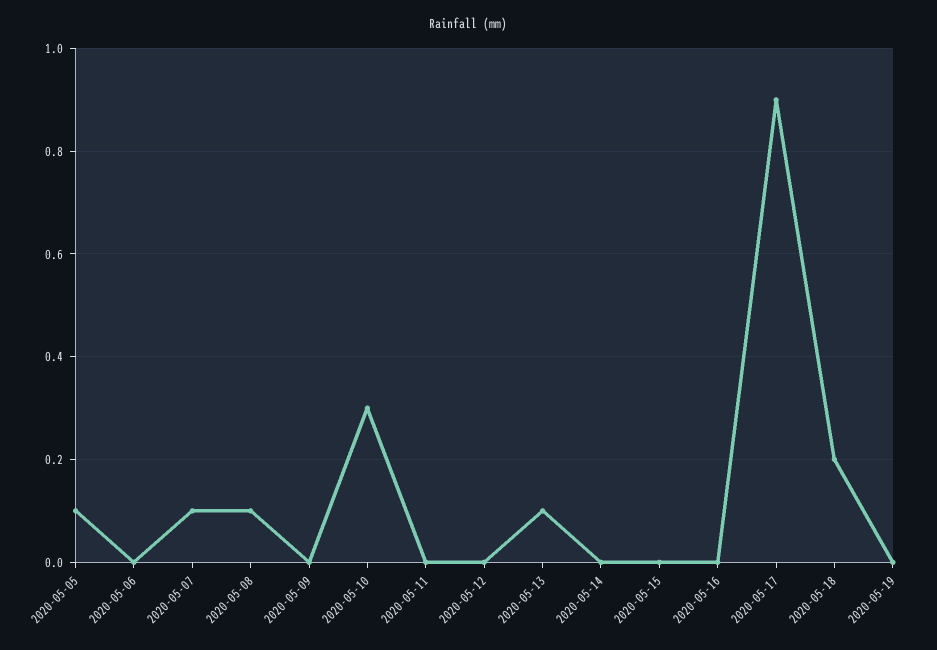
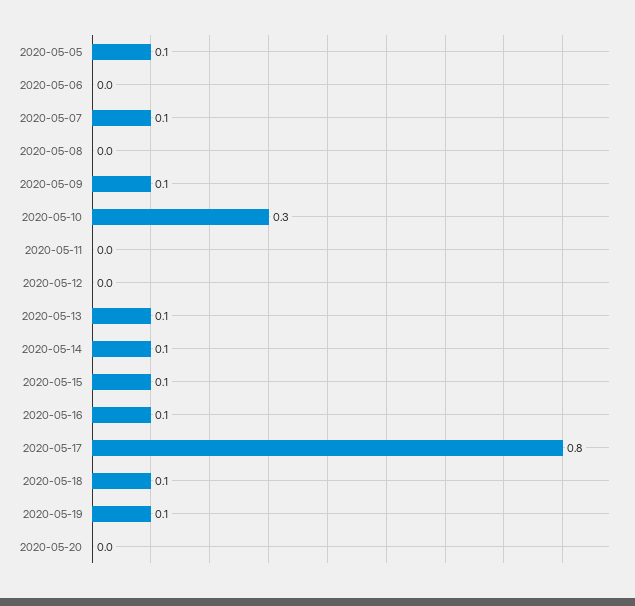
2020-05-08: 0.1 -> 0
2020-05-09: 0 -> 0.1
2020-05-14: 0 -> 0.1
2020-05-15: 0 -> 0.1
2020-05-16: 0 -> 0.1
2020-05-17: 0.9 -> 0.8
2020-05-18: 0.2 -> 0.1
2020-05-19: 0 -> 0.1
2020-05-20: none -> 0

